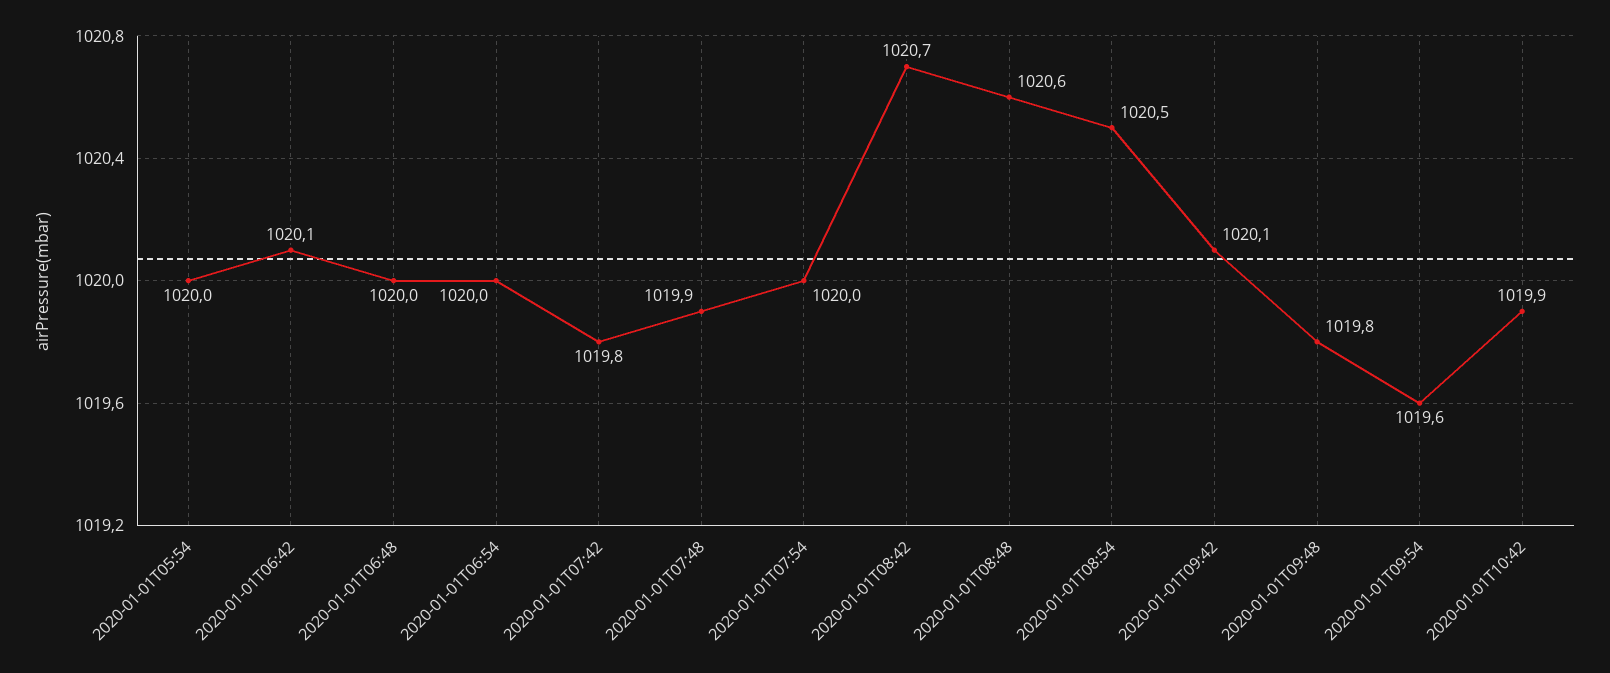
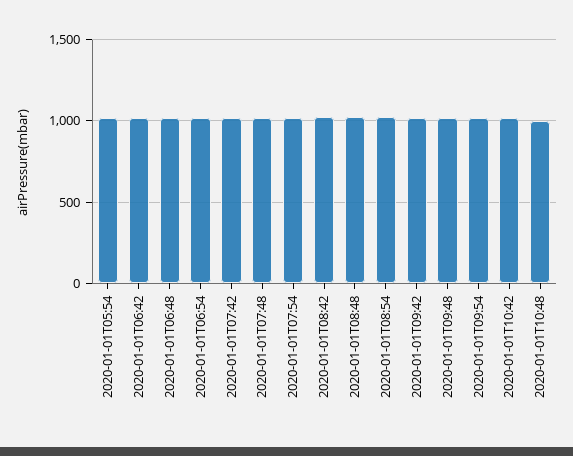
2020-01-01T10:48: none -> 1000

